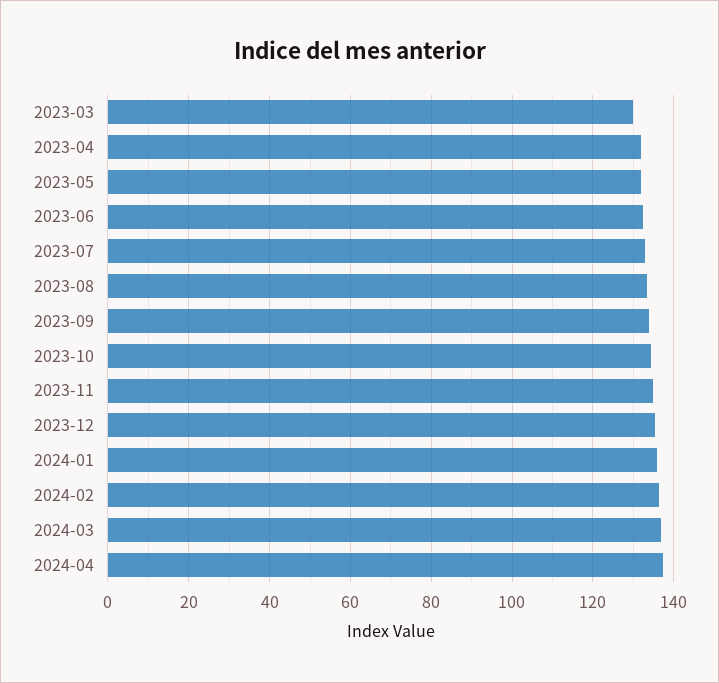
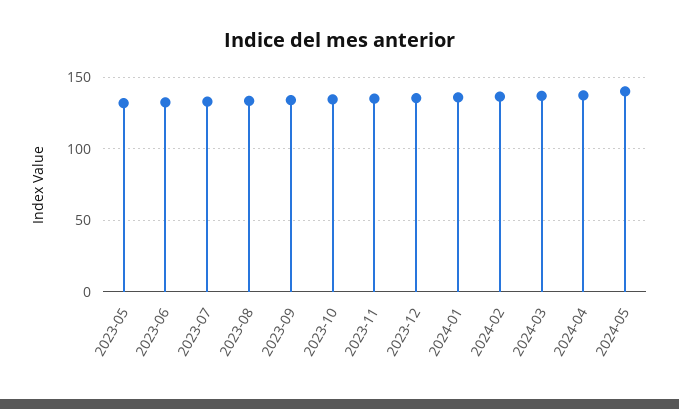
2023-03: 130 -> none
2023-04: 132 -> none
2024-05: none -> 140

